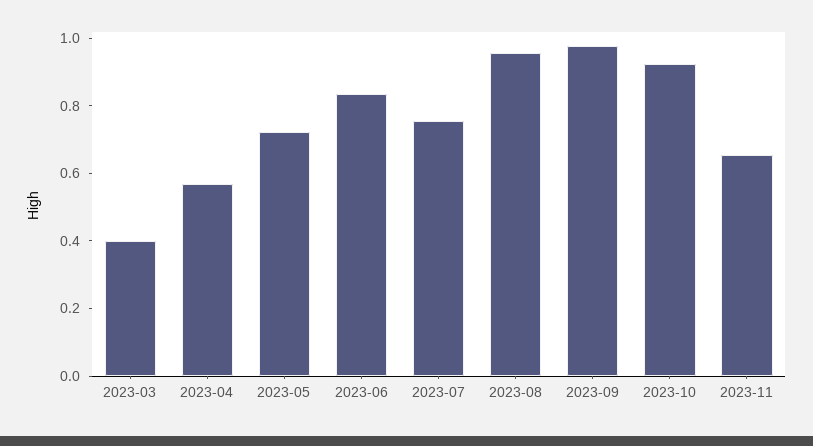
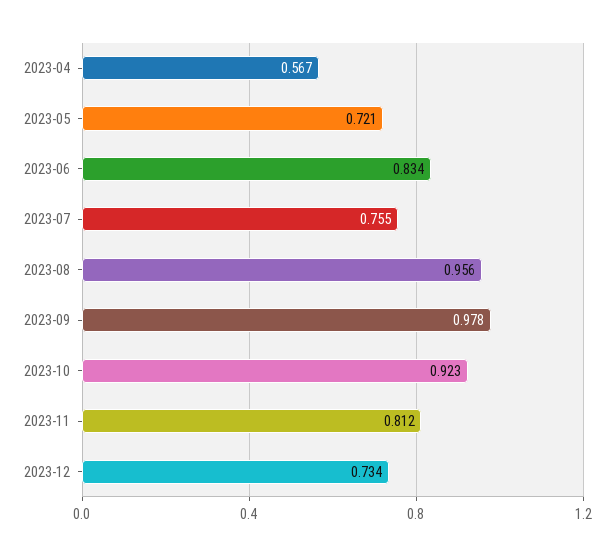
2023-03: 0.4 -> none
2023-11: 0.65 -> 0.812
2023-12: none -> 0.734

